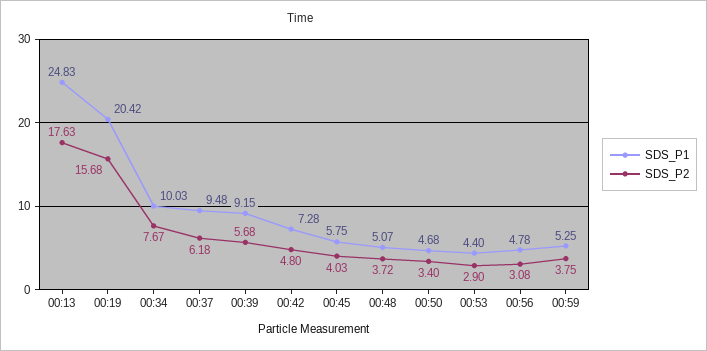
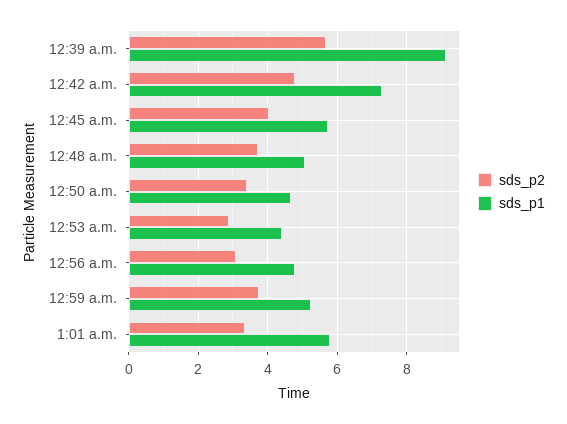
SDS_P1, 00:13: 24.83 -> none
SDS_P2, 00:13: 17.63 -> none
SDS_P1, 00:19: 20.42 -> none
SDS_P2, 00:19: 15.68 -> none
SDS_P1, 00:34: 10.03 -> none
SDS_P2, 00:34: 7.67 -> none
SDS_P1, 00:37: 9.48 -> none
SDS_P2, 00:37: 6.18 -> none
SDS_P2, 1:01 a.m.: none -> 3.4
SDS_P1, 1:01 a.m.: none -> 5.8

